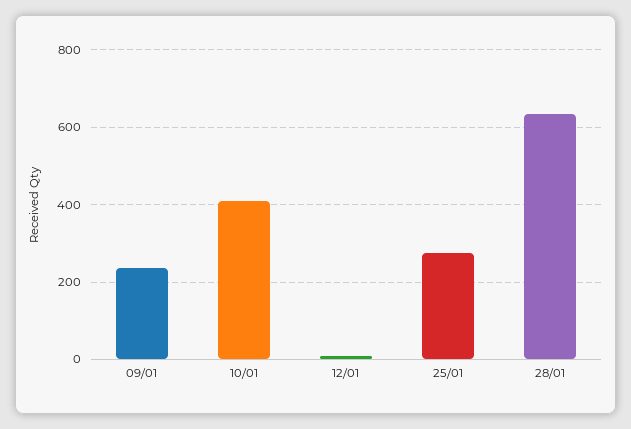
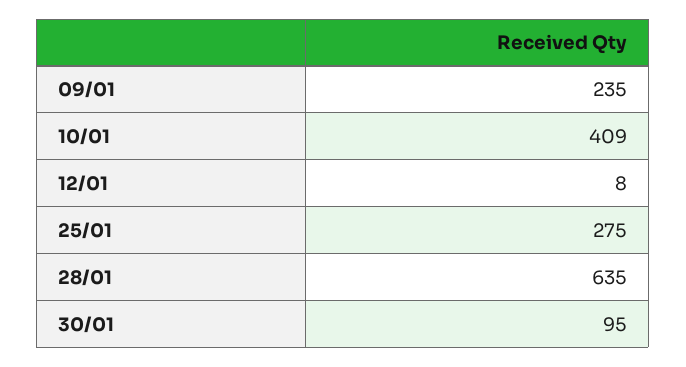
30/01: none -> 95

